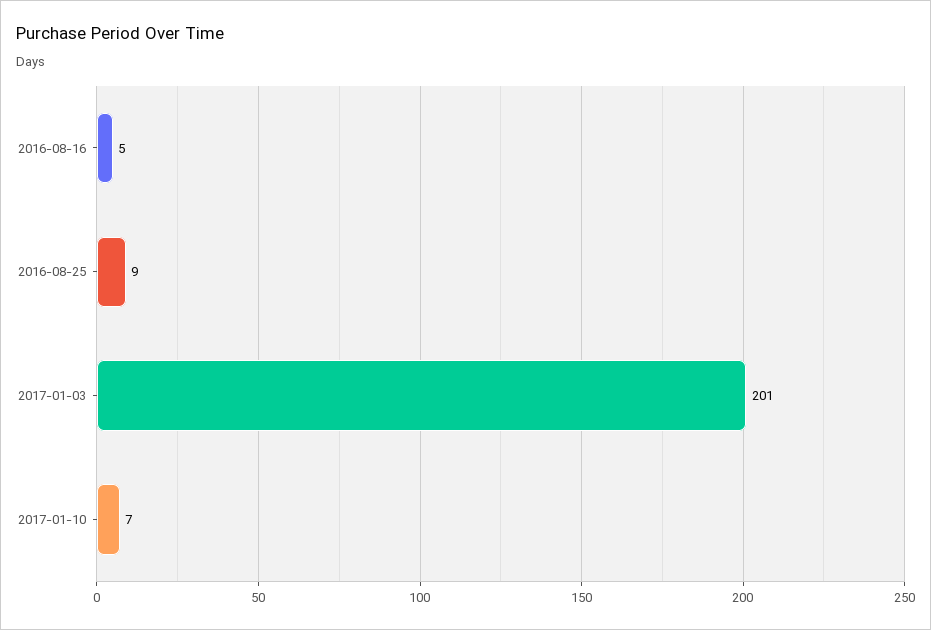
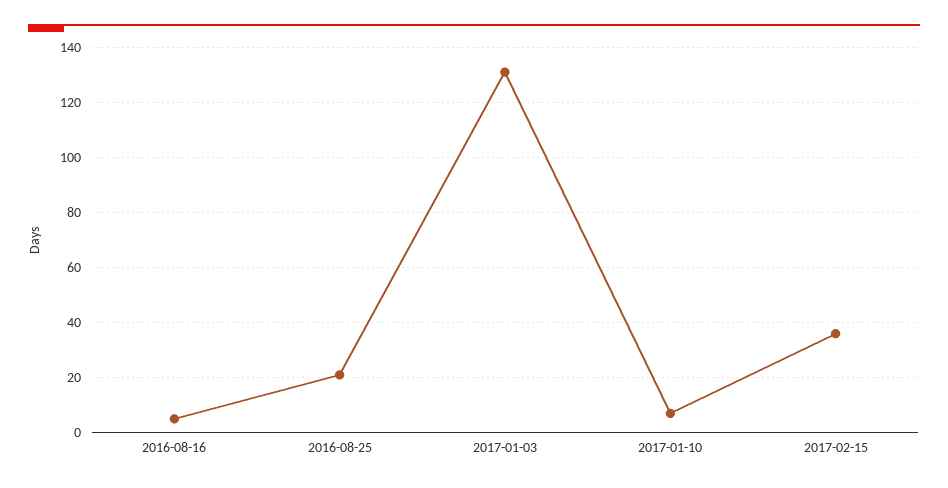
2016-08-25: 9 -> 20
2017-01-03: 201 -> 130
2017-02-15: none -> 35

